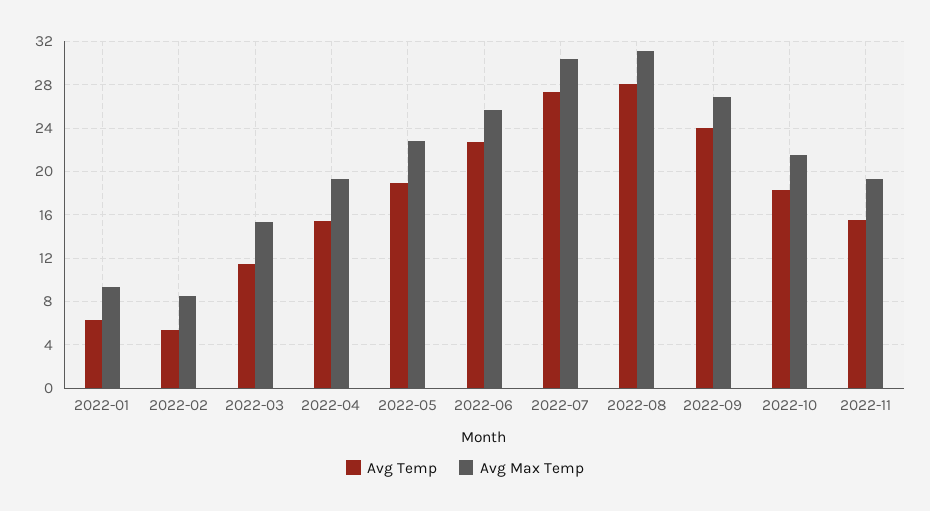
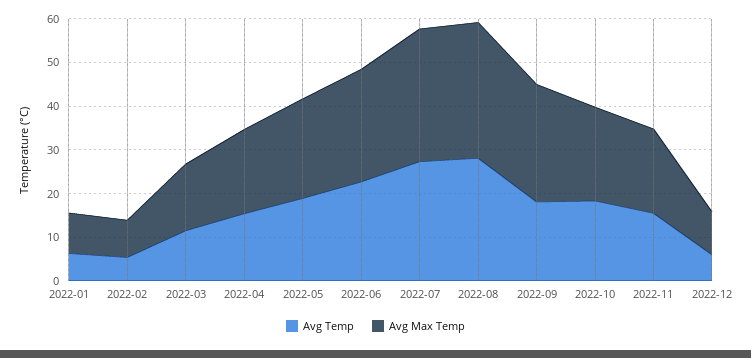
Avg Temp, 2022-09: 24 -> 18
Avg Temp, 2022-12: none -> 6
Avg Max Temp, 2022-12: none -> 10

